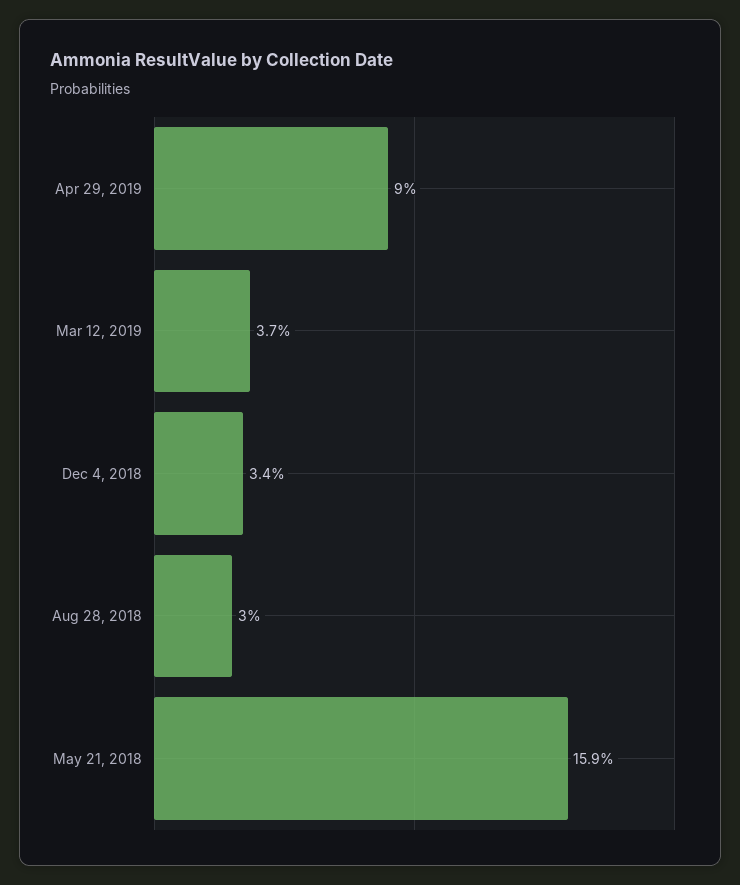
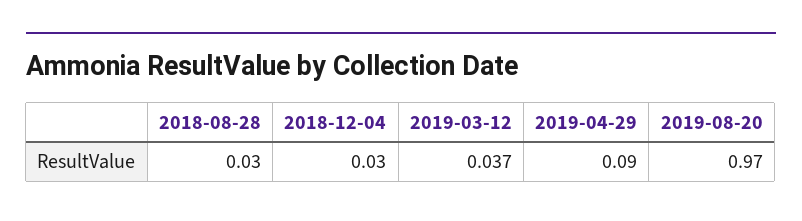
Dec 4, 2018: 0.034 -> 0.03
May 21, 2018: 0.159 -> none
2019-08-20: none -> 0.97

